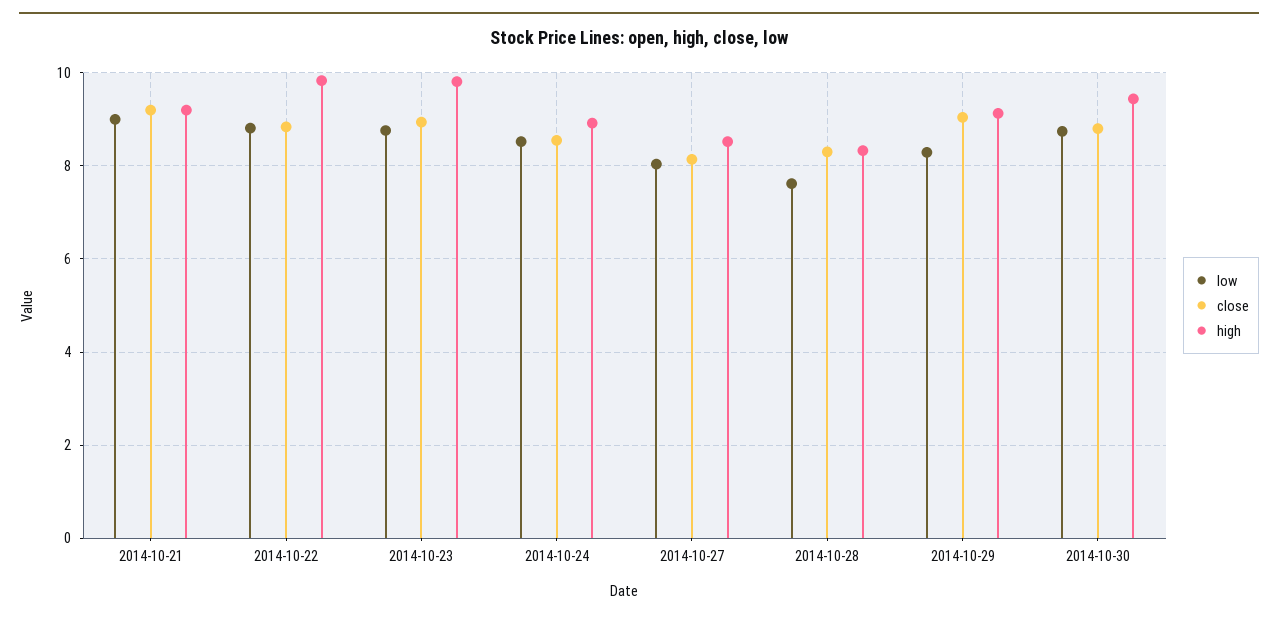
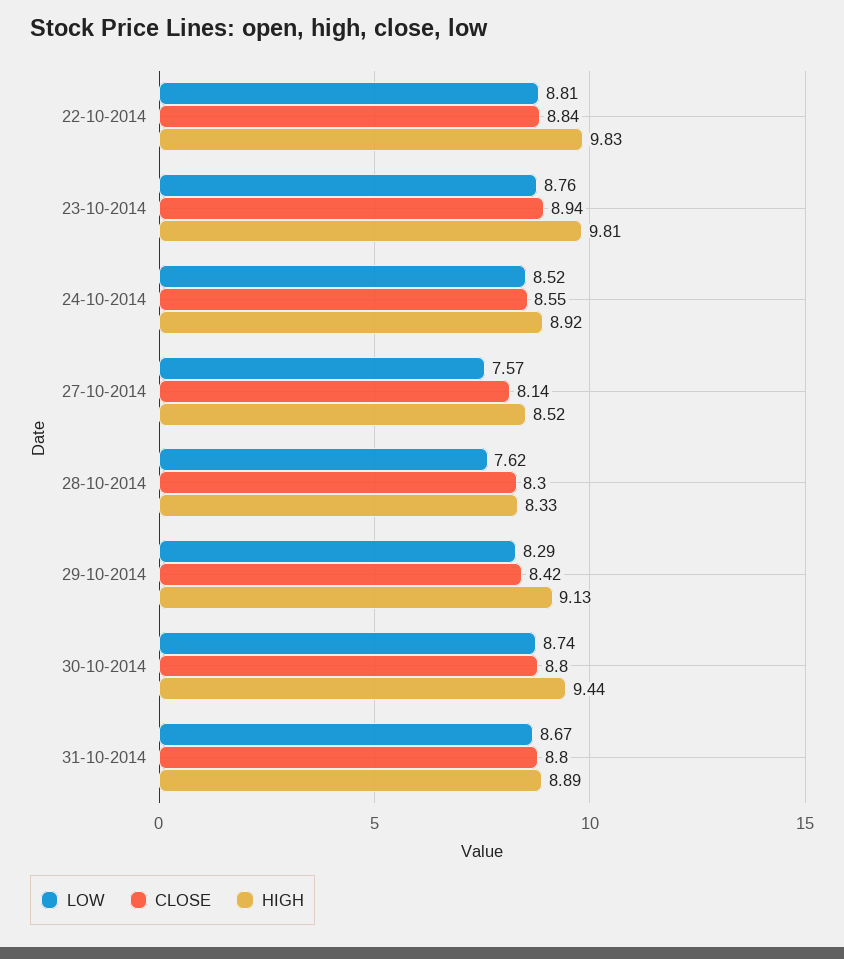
low, 2014-10-21: 9 -> none
close, 2014-10-21: 9.2 -> none
high, 2014-10-21: 9.2 -> none
low, 2014-10-27: 8 -> 7.57
close, 2014-10-29: 9 -> 8.42
low, 31-10-2014: none -> 8.67
close, 31-10-2014: none -> 8.8
high, 31-10-2014: none -> 8.89

